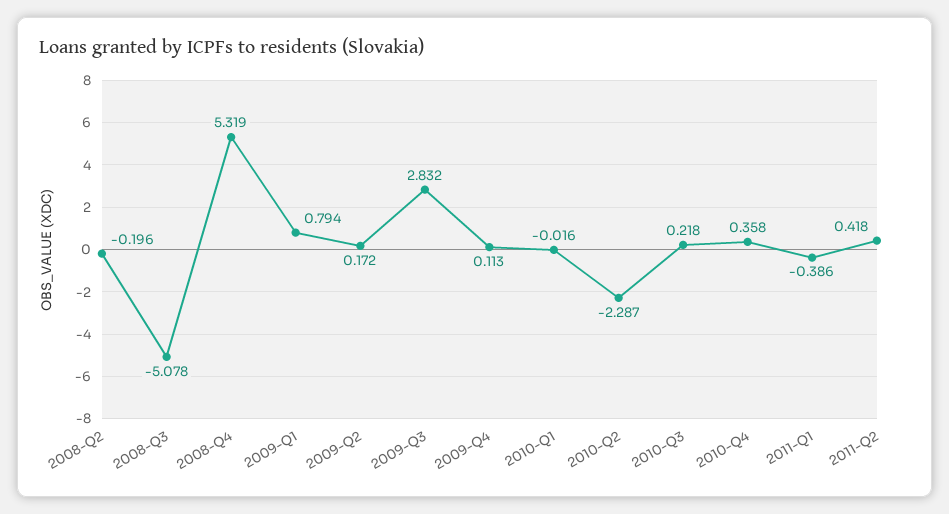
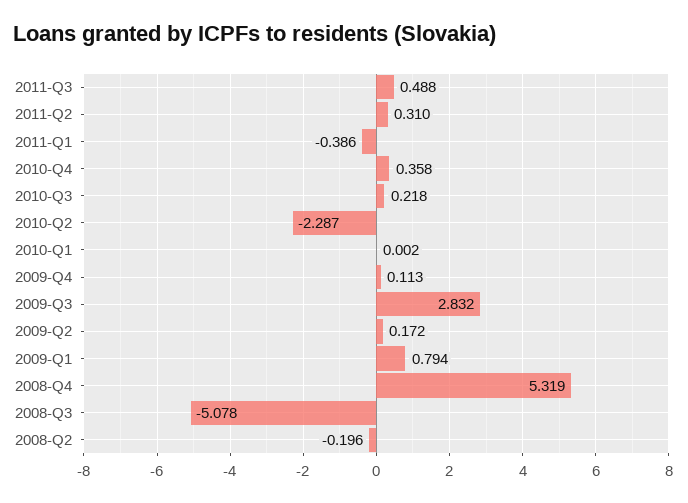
2010-Q1: -0.016 -> 0.002
2011-Q2: 0.418 -> 0.31
2011-Q3: none -> 0.488

